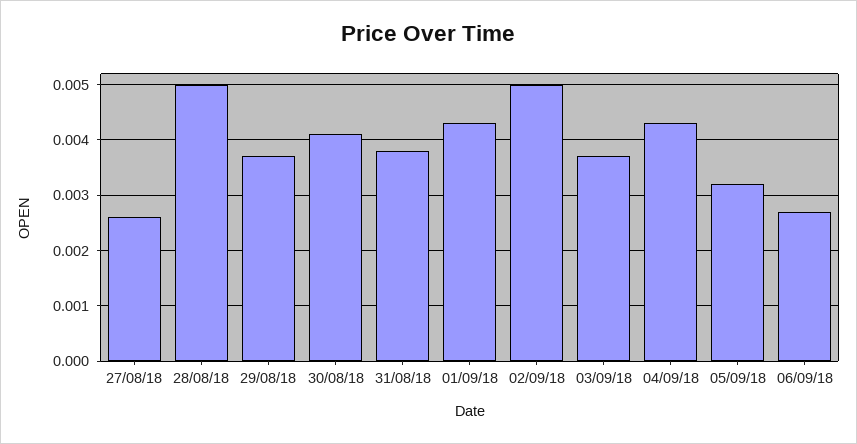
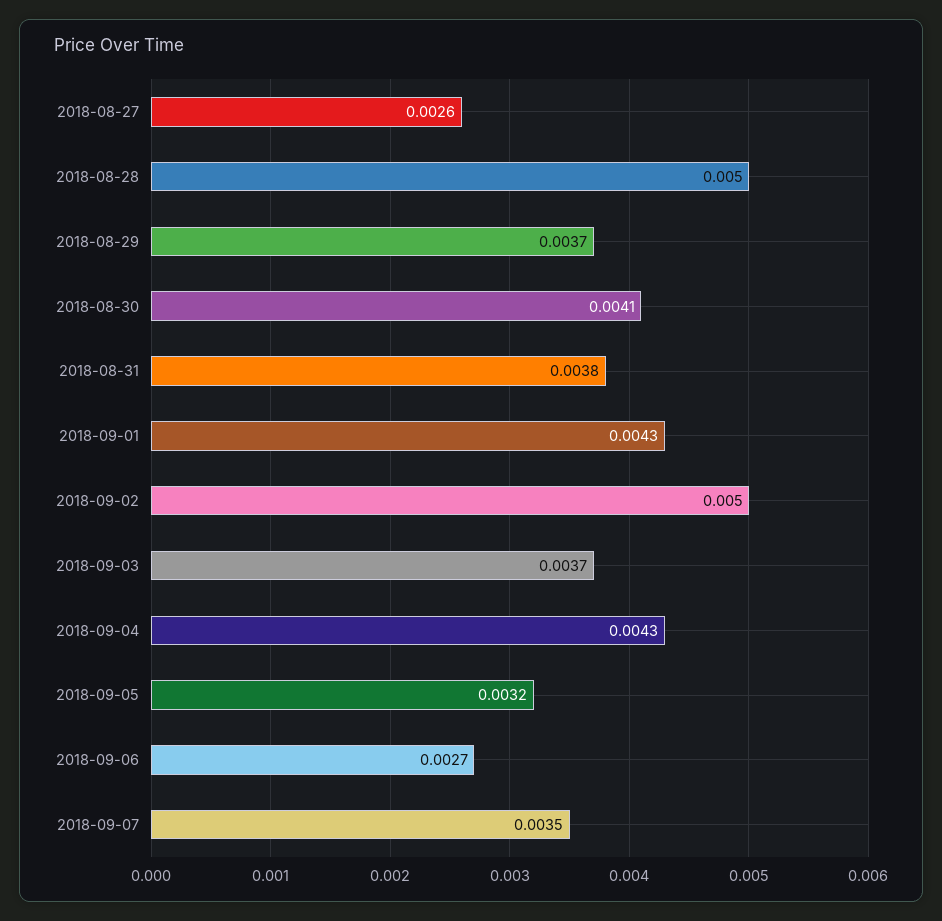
2018-09-07: none -> 0.0035

